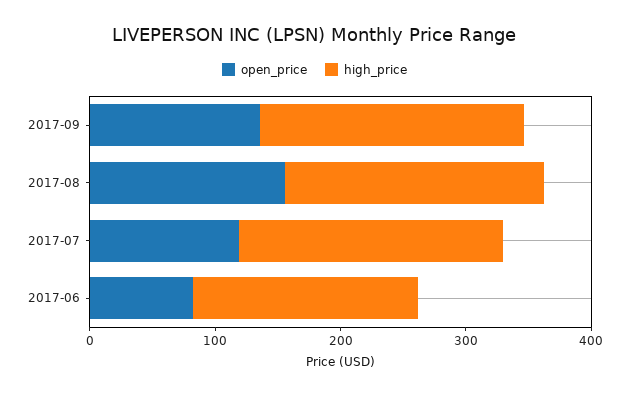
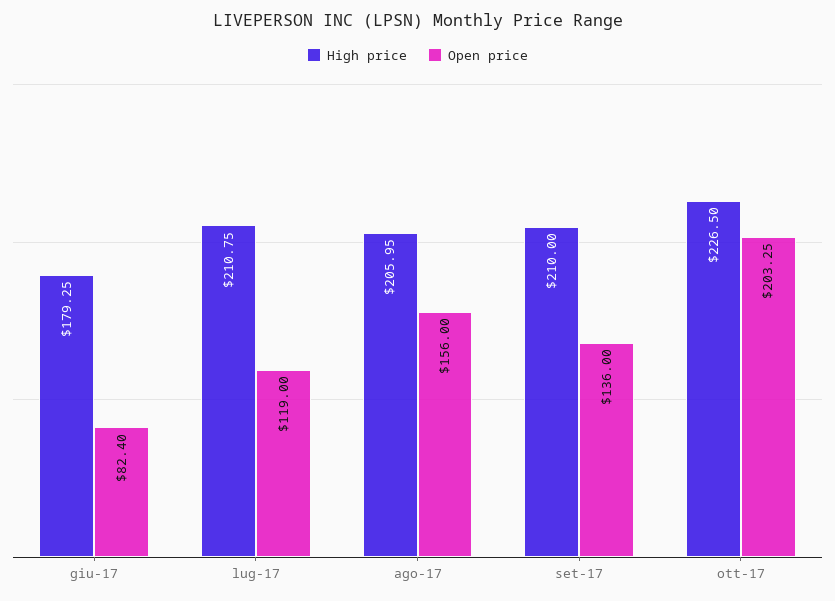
high_price, ott-17: none -> 226.5
open_price, ott-17: none -> 203.25

